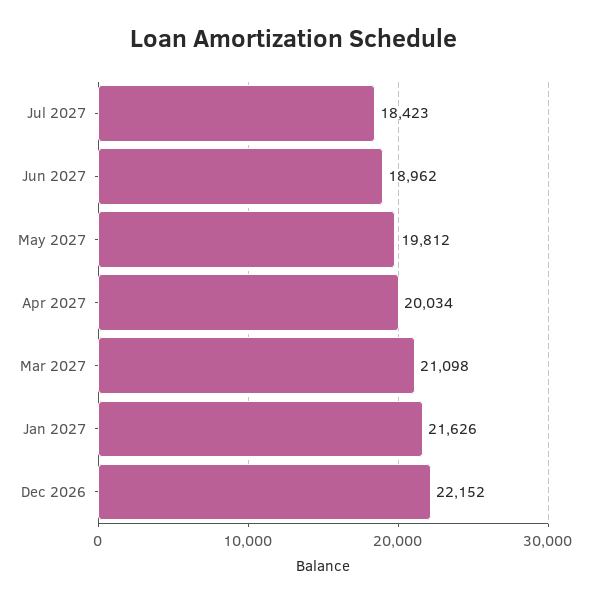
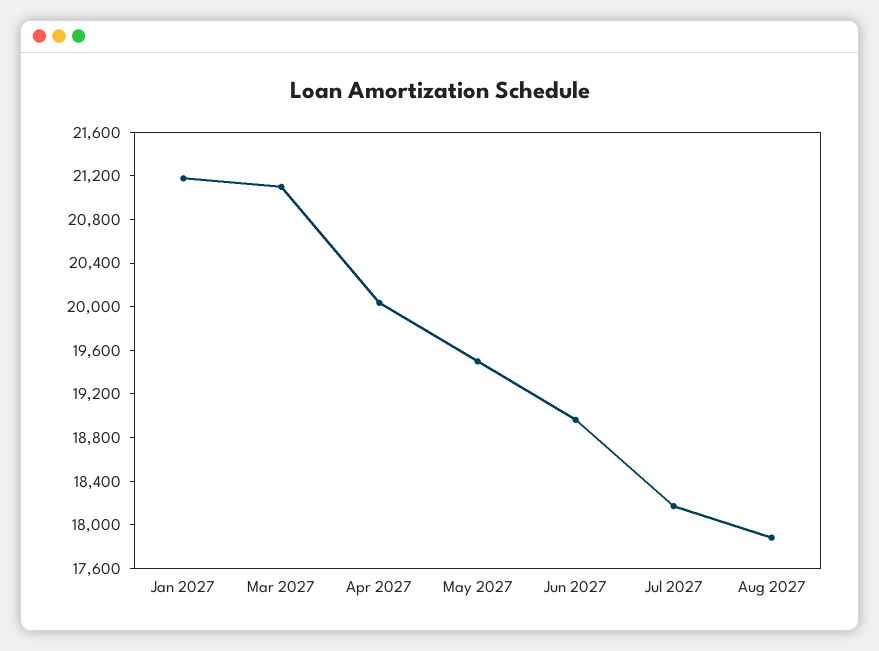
Jul 2027: 18423 -> 18200
May 2027: 19812 -> 19500
Jan 2027: 21626 -> 21200
Dec 2026: 22152 -> none
Aug 2027: none -> 17900

